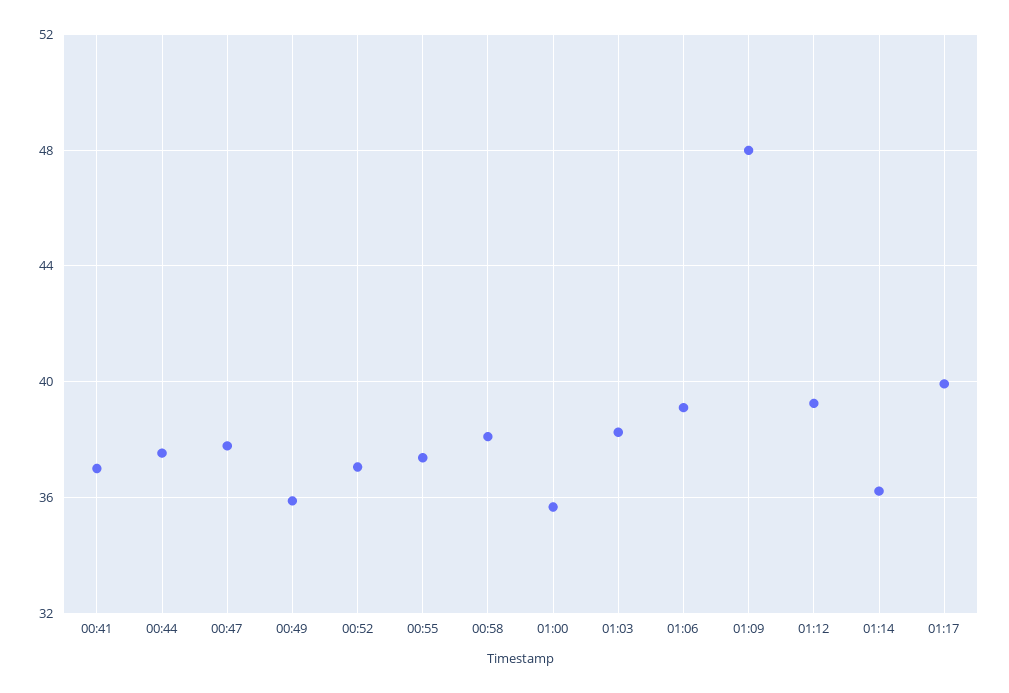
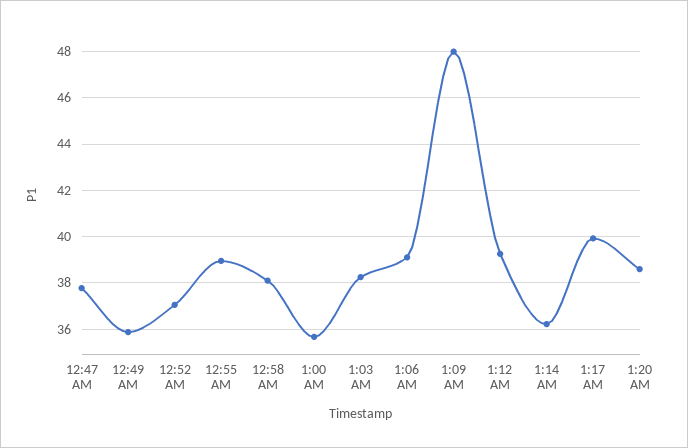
00:41: 37 -> none
00:44: 37.5 -> none
00:55: 37.5 -> 39
1:20 AM: none -> 38.5

